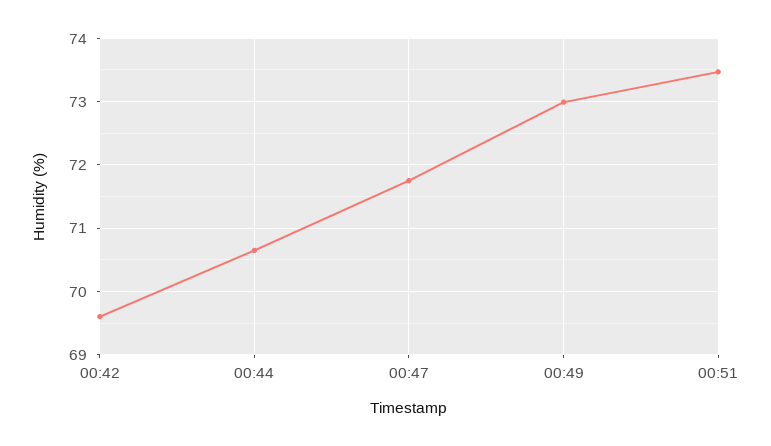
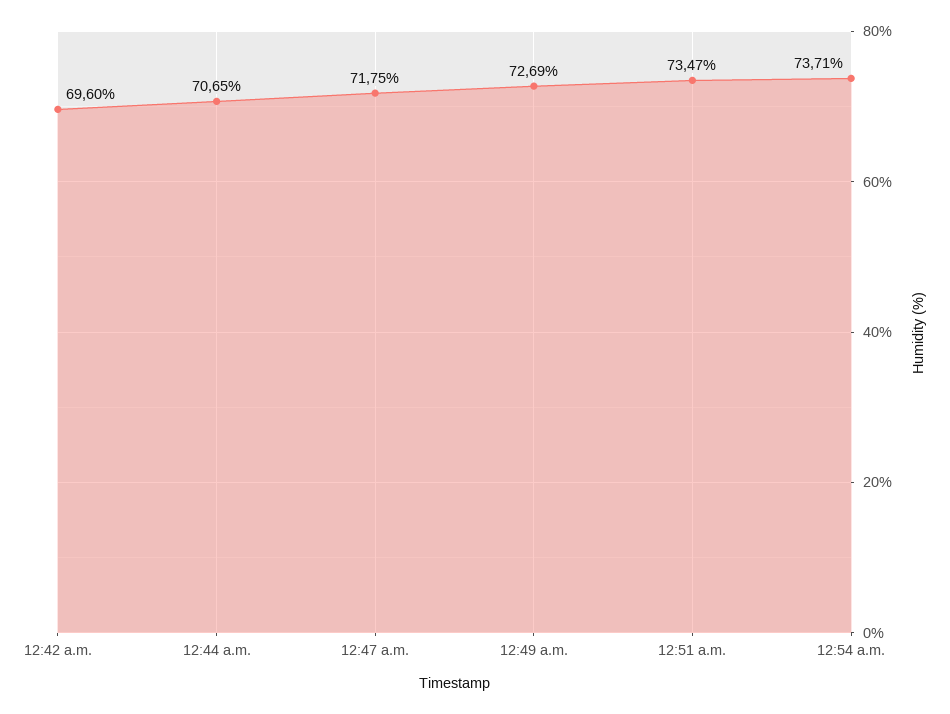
00:49: 73 -> 72.69
12:54 a.m.: none -> 73.71

